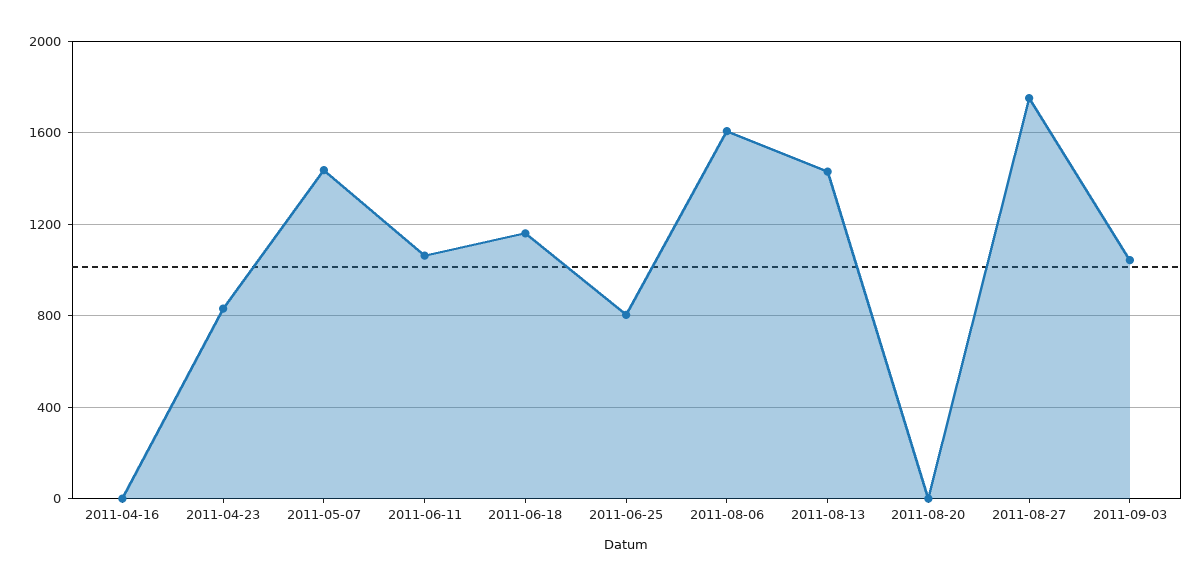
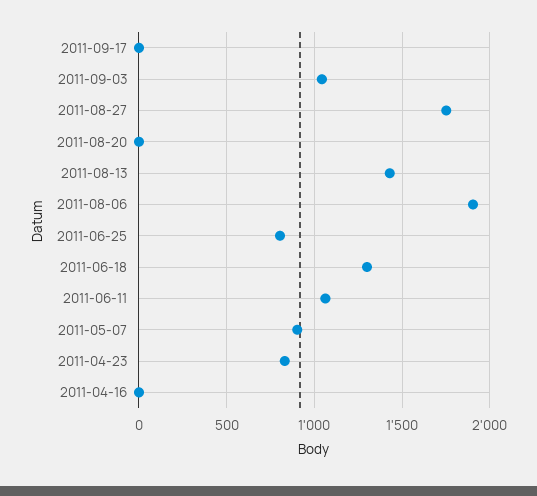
2011-05-07: 1450 -> 900
2011-06-18: 1150 -> 1300
2011-08-06: 1600 -> 1900
2011-09-17: none -> 0

